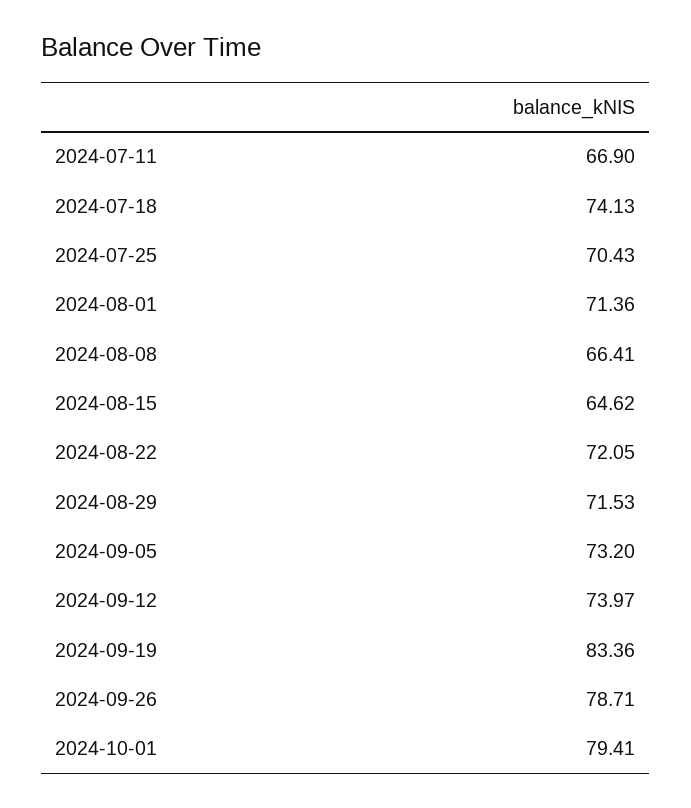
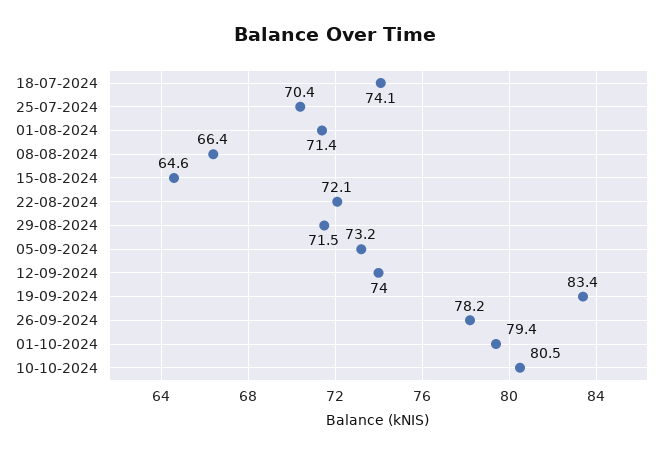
2024-07-11: 66.9 -> none
2024-09-26: 78.71 -> 78.2
10-10-2024: none -> 80.5

